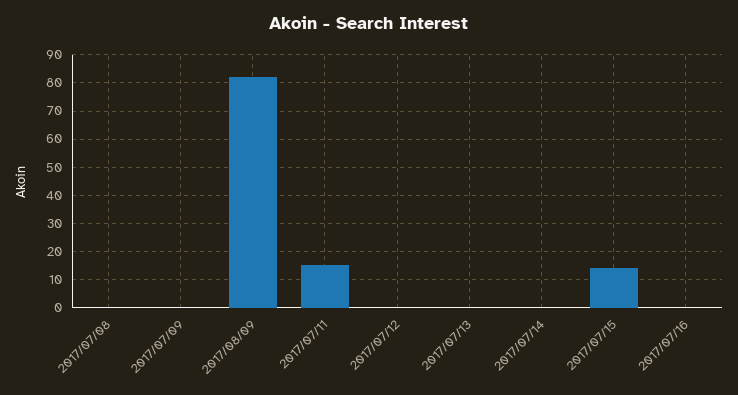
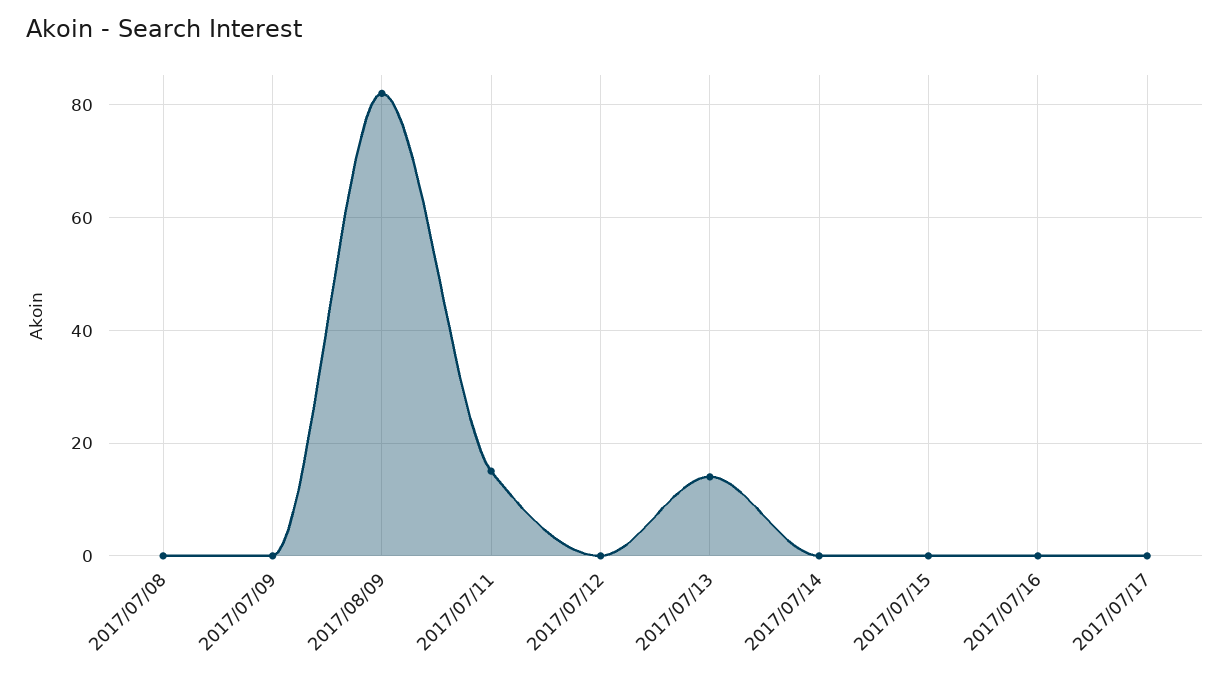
2017/07/13: 0 -> 15
2017/07/15: 15 -> 0
2017/07/17: none -> 0

